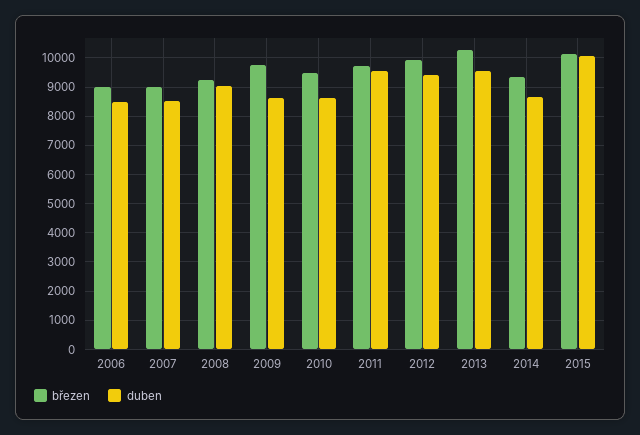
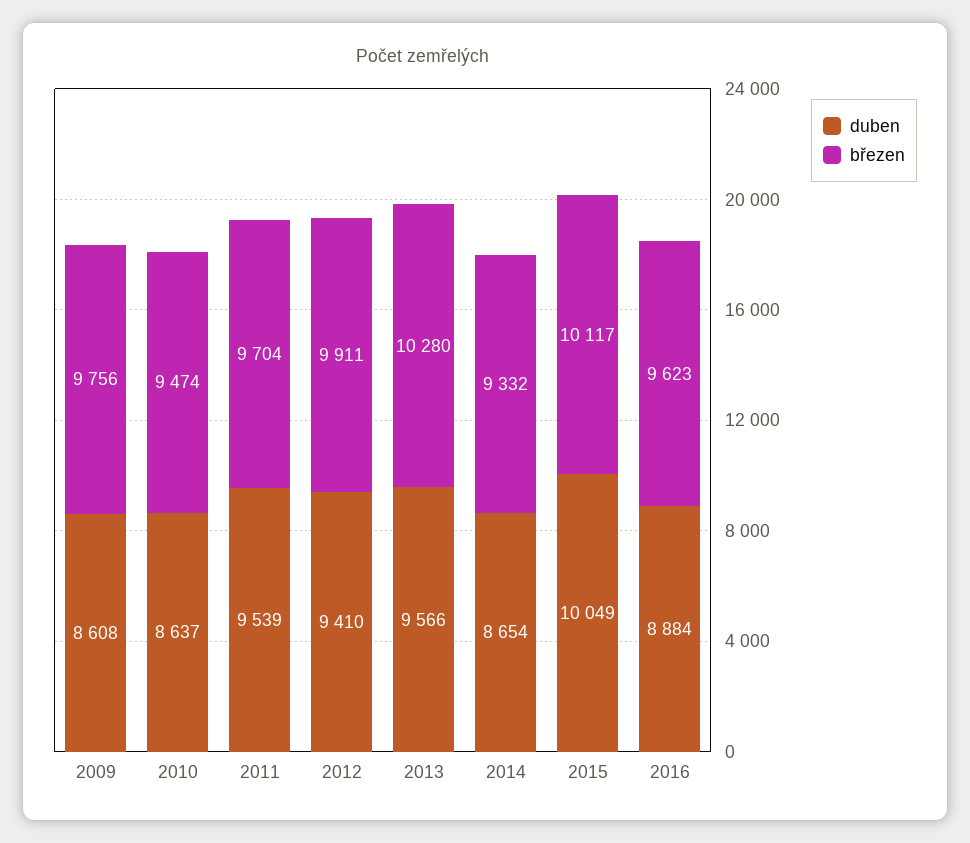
březen, 2006: 9000 -> none
duben, 2006: 8500 -> none
březen, 2007: 9000 -> none
duben, 2007: 8500 -> none
březen, 2008: 9250 -> none
duben, 2008: 9000 -> none
duben, 2016: none -> 8884
březen, 2016: none -> 9623

